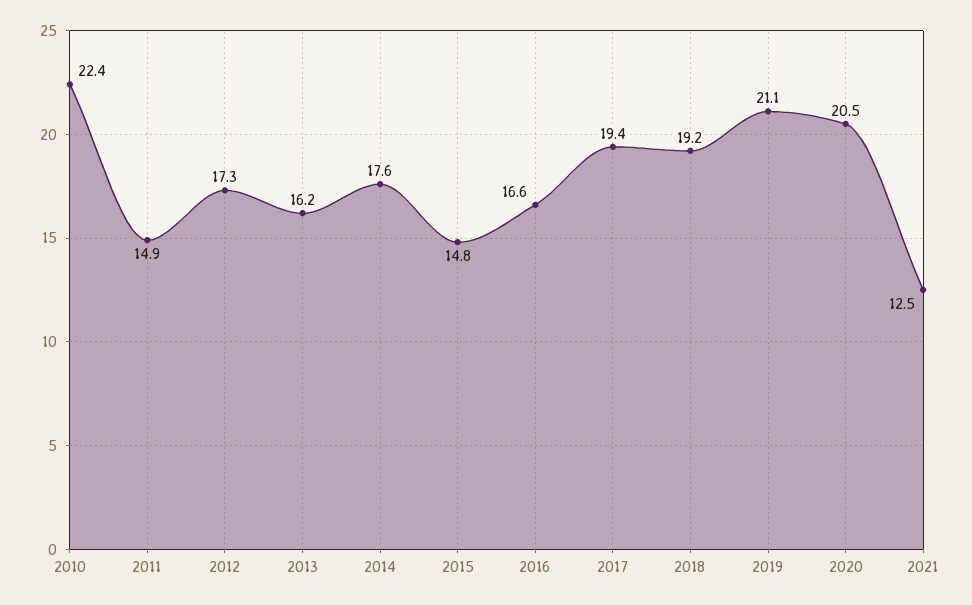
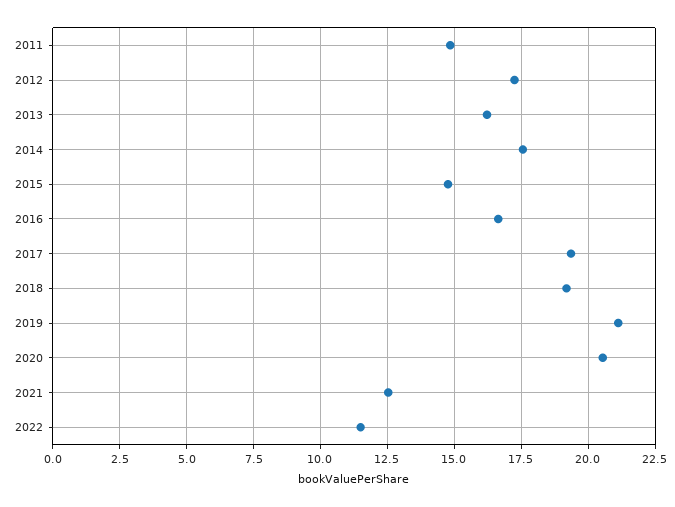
2010: 22.4 -> none
2022: none -> 11.5

